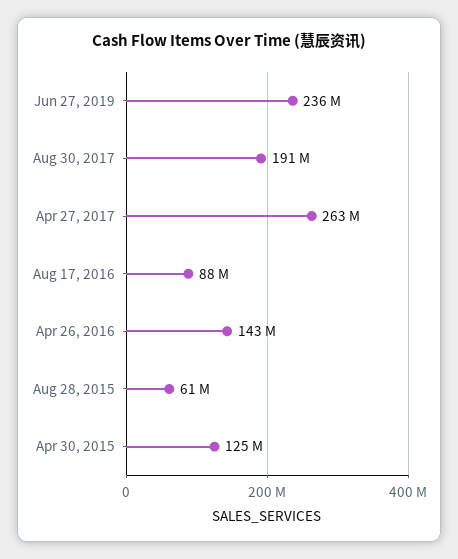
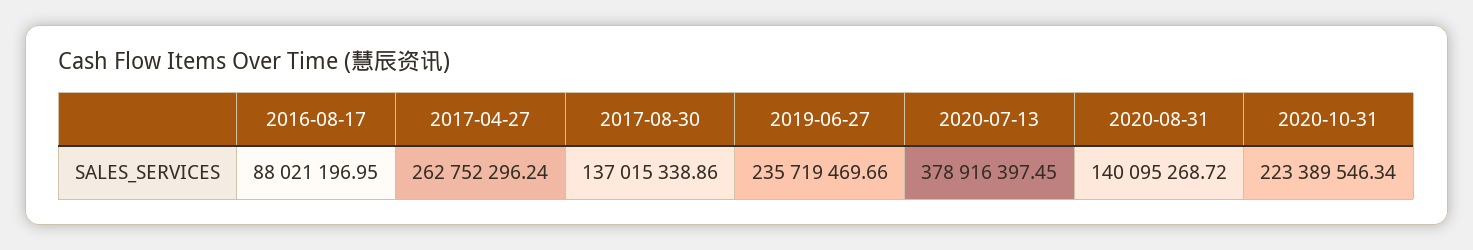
Aug 30, 2017: 191000000 -> 137015338.86
Apr 26, 2016: 143000000 -> none
Aug 28, 2015: 61000000 -> none
Apr 30, 2015: 125000000 -> none
2020-07-13: none -> 378916397.45
2020-08-31: none -> 140095268.72
2020-10-31: none -> 223389546.34

